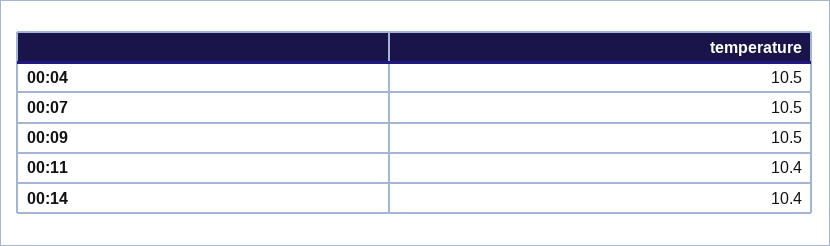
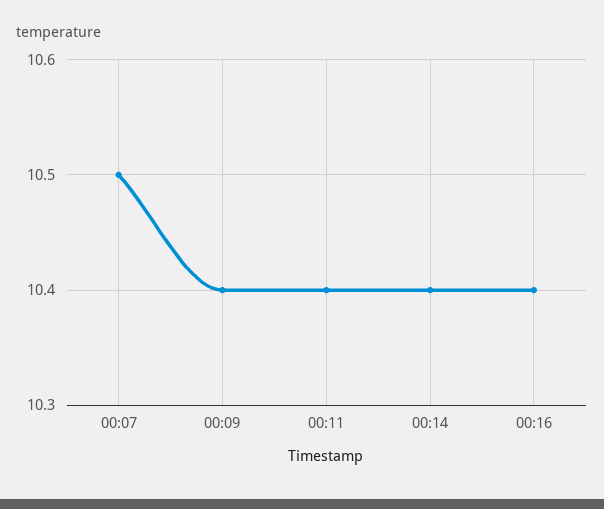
00:04: 10.5 -> none
00:09: 10.5 -> 10.4
00:16: none -> 10.4

